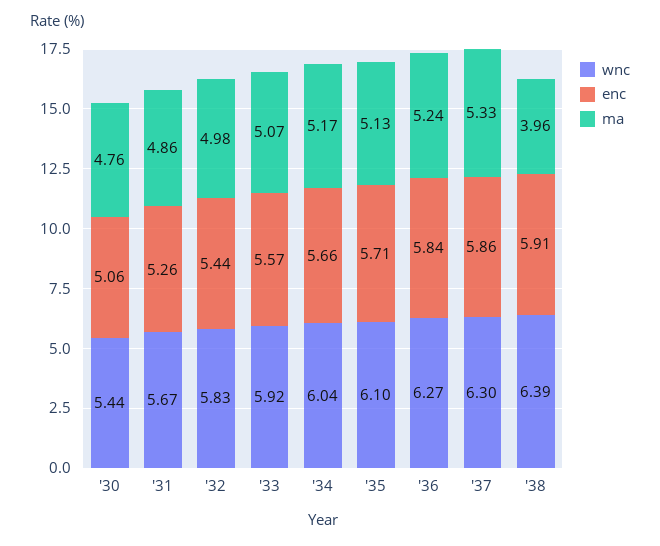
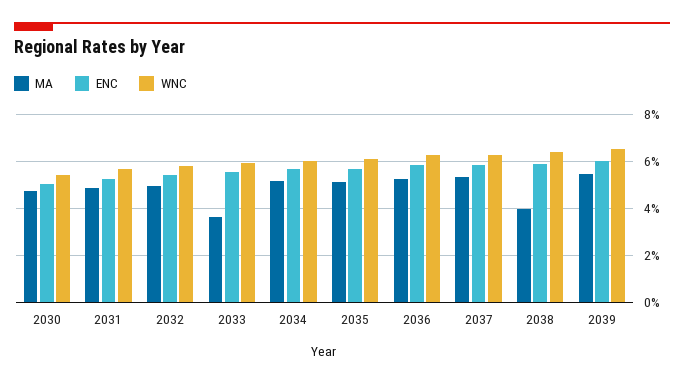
ma, '33: 5.07 -> 3.5
ma, 2039: none -> 5.5
enc, 2039: none -> 6
wnc, 2039: none -> 6.5

